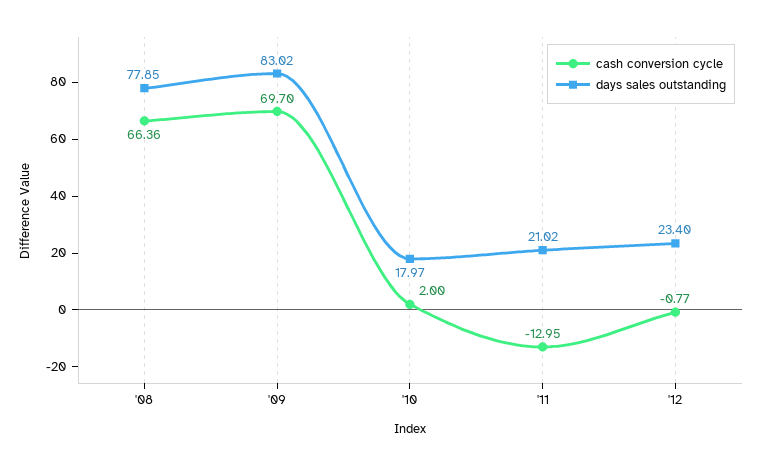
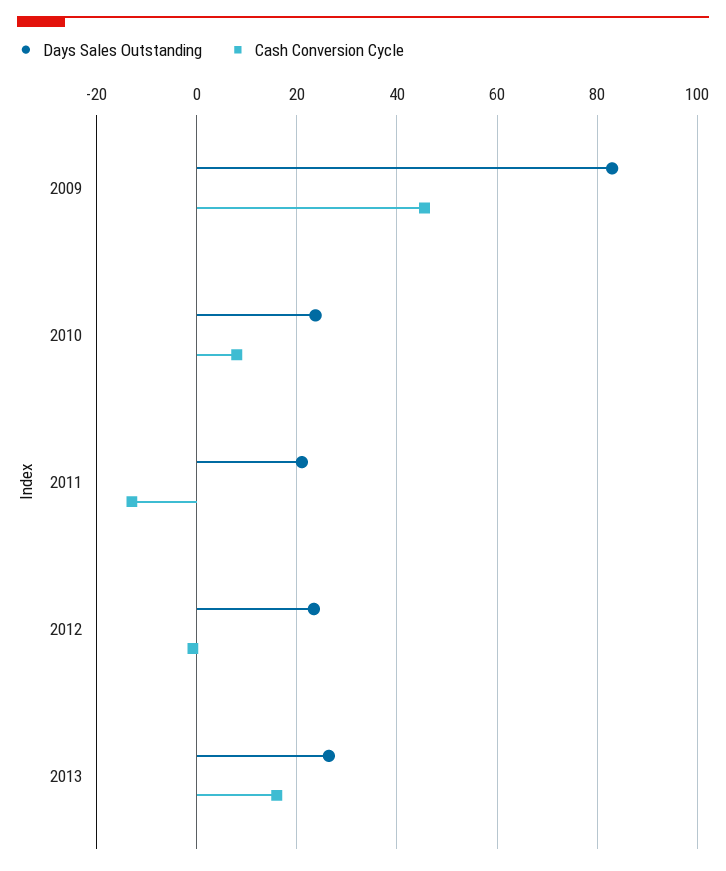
cash conversion cycle, '08: 66.36 -> none
days sales outstanding, '08: 77.85 -> none
cash conversion cycle, '09: 69.7 -> 46
cash conversion cycle, '10: 2 -> 8
days sales outstanding, '10: 17.97 -> 24
days sales outstanding, 2013: none -> 26
cash conversion cycle, 2013: none -> 16

